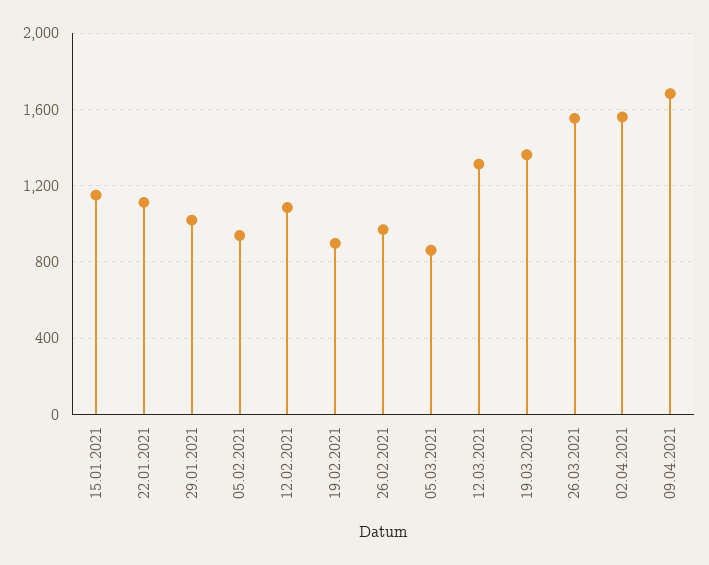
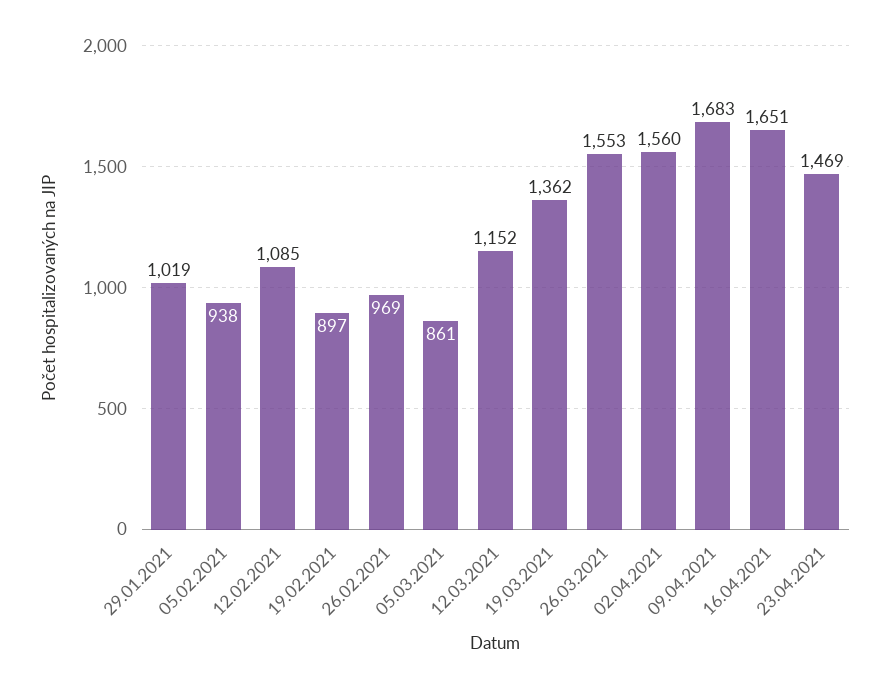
15.01.2021: 1150 -> none
22.01.2021: 1100 -> none
12.03.2021: 1300 -> 1152
16.04.2021: none -> 1651
23.04.2021: none -> 1469

